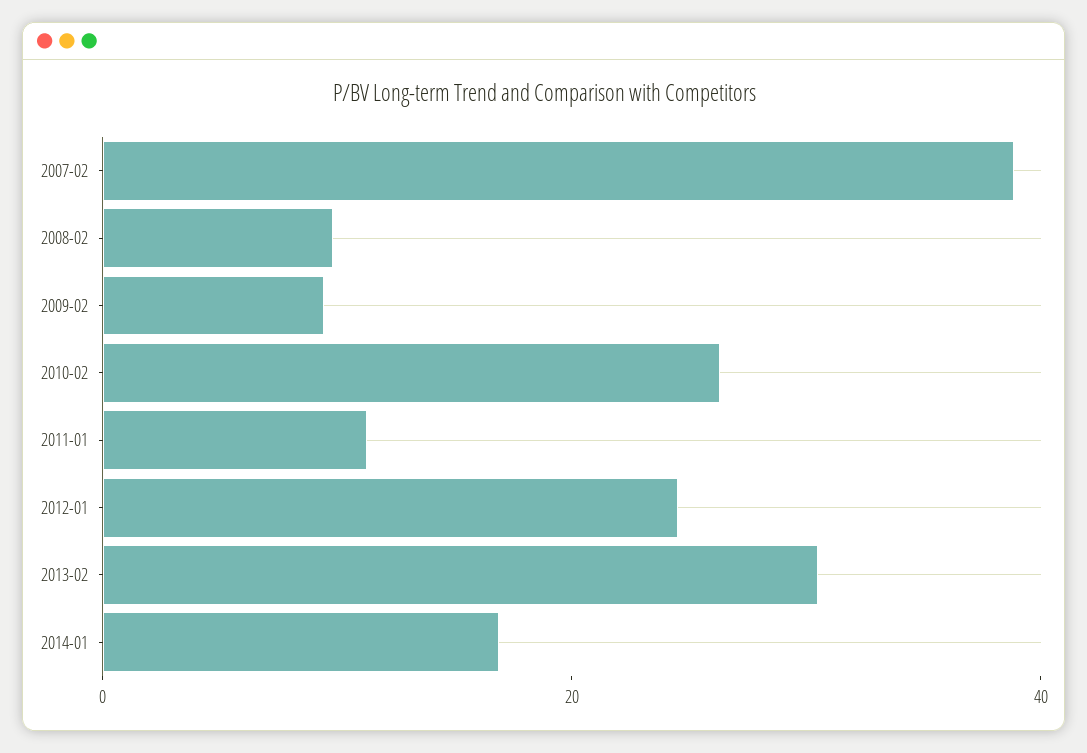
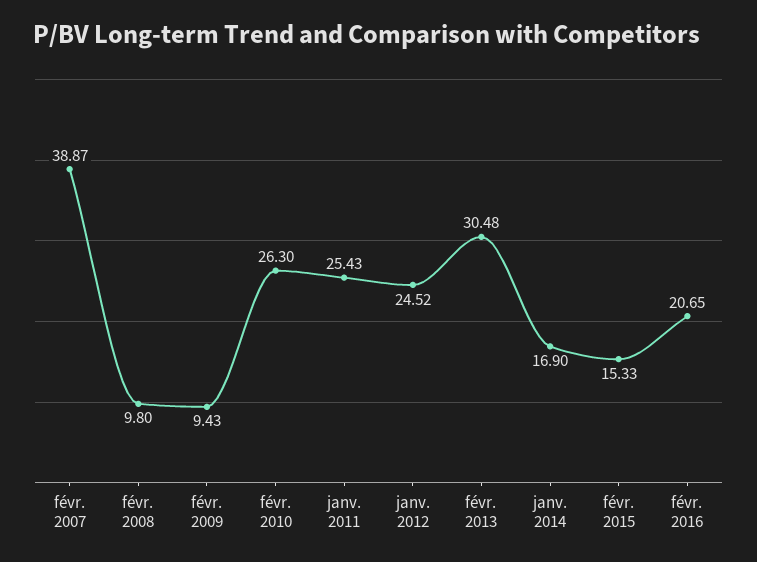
2011-01: 10 -> 25.43
févr. 2015: none -> 15.33
févr. 2016: none -> 20.65

